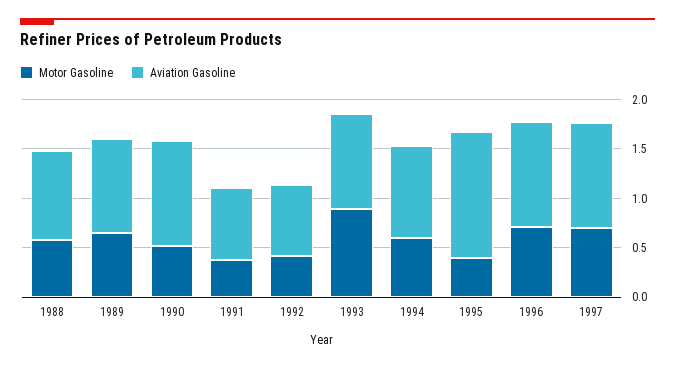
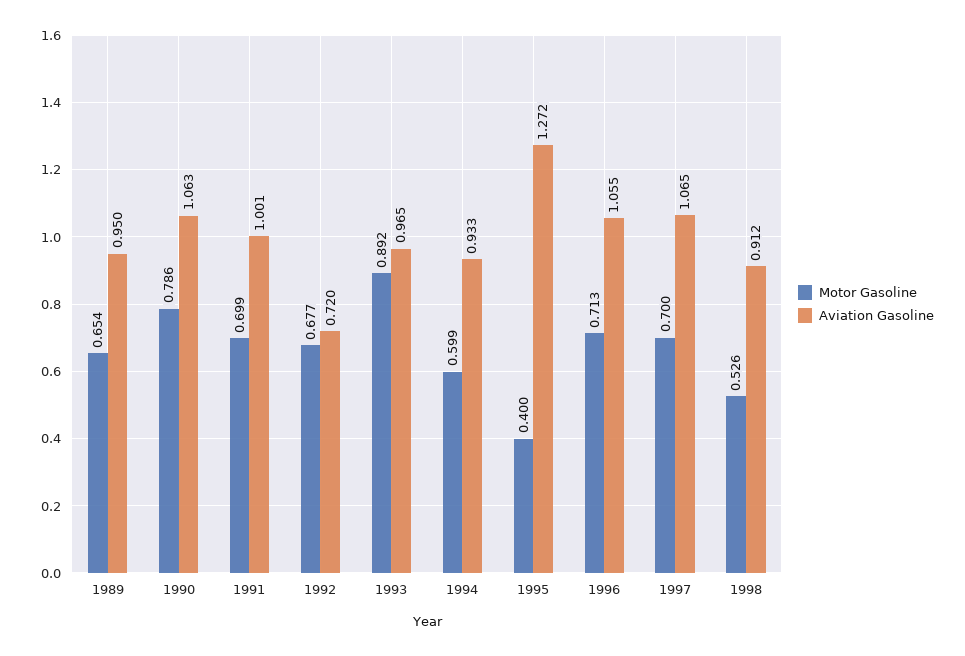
Motor Gasoline, 1988: 0.6 -> none
Aviation Gasoline, 1988: 0.9 -> none
Motor Gasoline, 1990: 0.5 -> 0.786
Motor Gasoline, 1991: 0.4 -> 0.699
Aviation Gasoline, 1991: 0.7 -> 1.001
Motor Gasoline, 1992: 0.4 -> 0.677
Motor Gasoline, 1998: none -> 0.526
Aviation Gasoline, 1998: none -> 0.912

